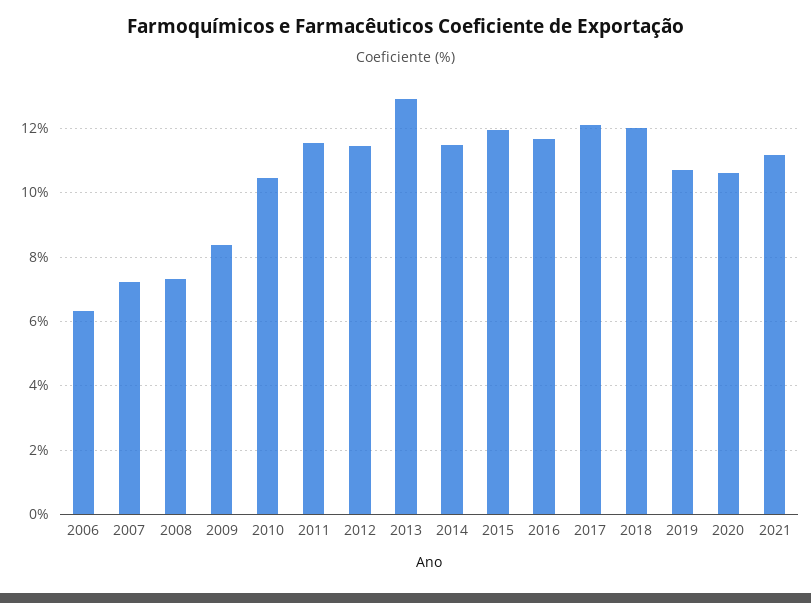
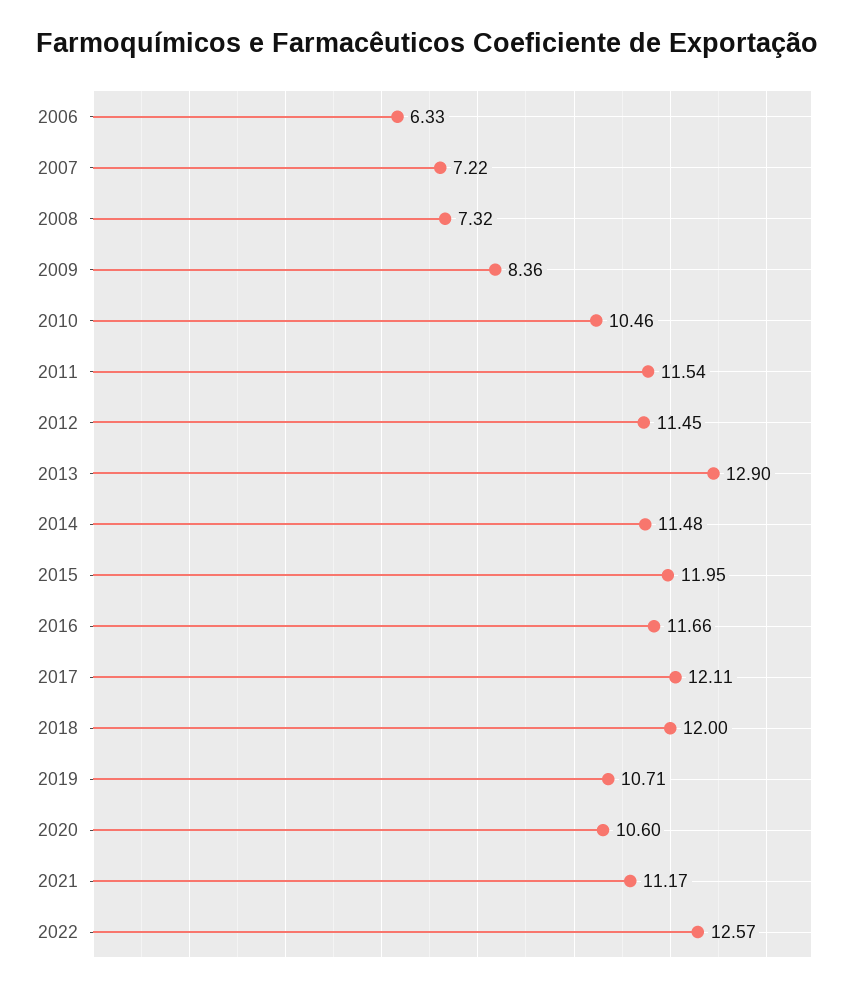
2022: none -> 12.57

